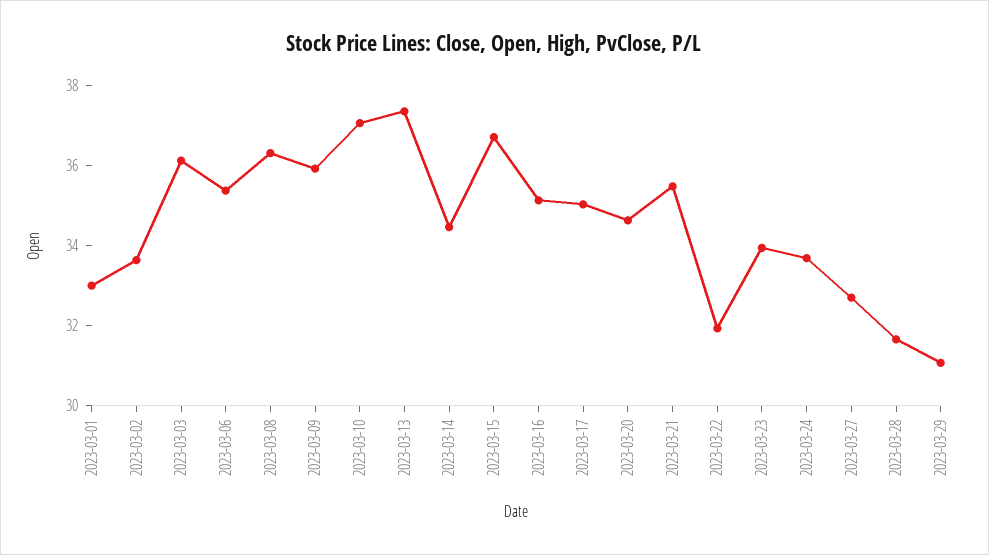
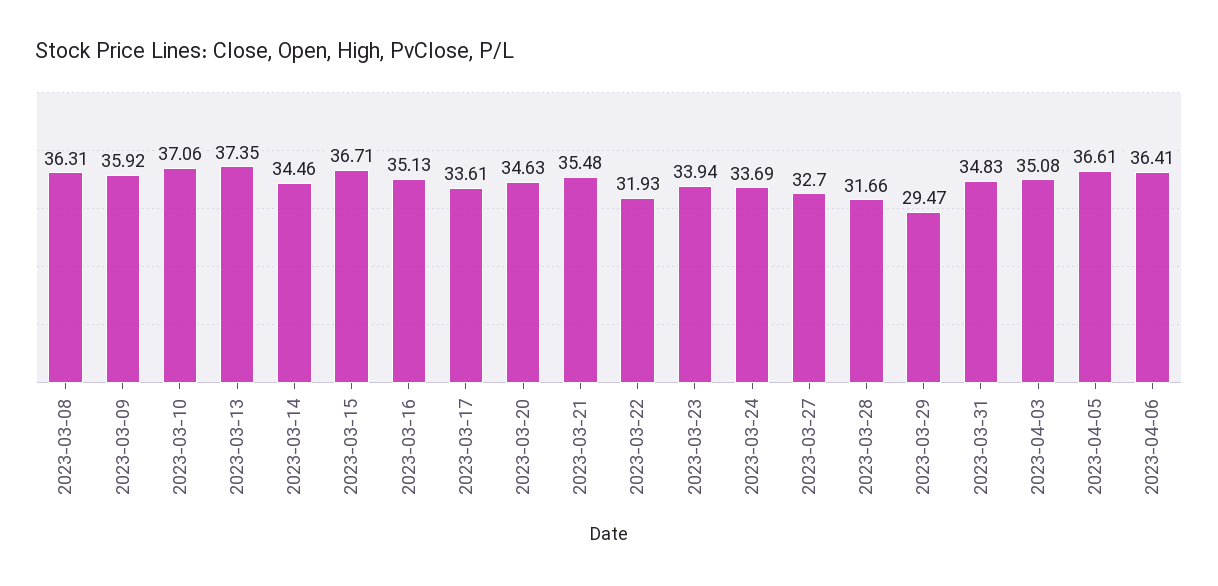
2023-03-01: 33 -> none
2023-03-02: 33.5 -> none
2023-03-03: 36 -> none
2023-03-06: 35.5 -> none
2023-03-17: 35 -> 33.61
2023-03-29: 31 -> 29.47
2023-03-31: none -> 34.83
2023-04-03: none -> 35.08
2023-04-05: none -> 36.61
2023-04-06: none -> 36.41

